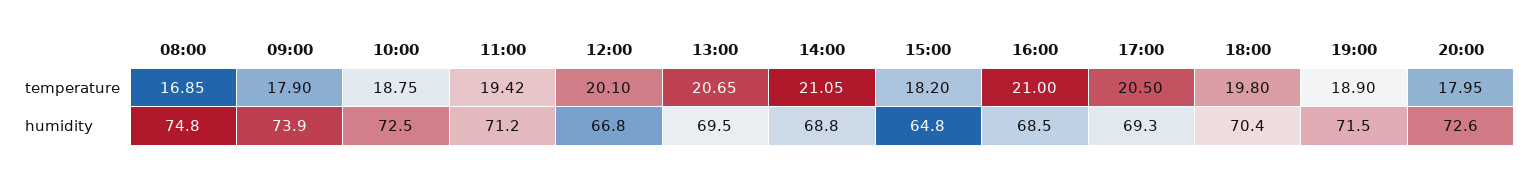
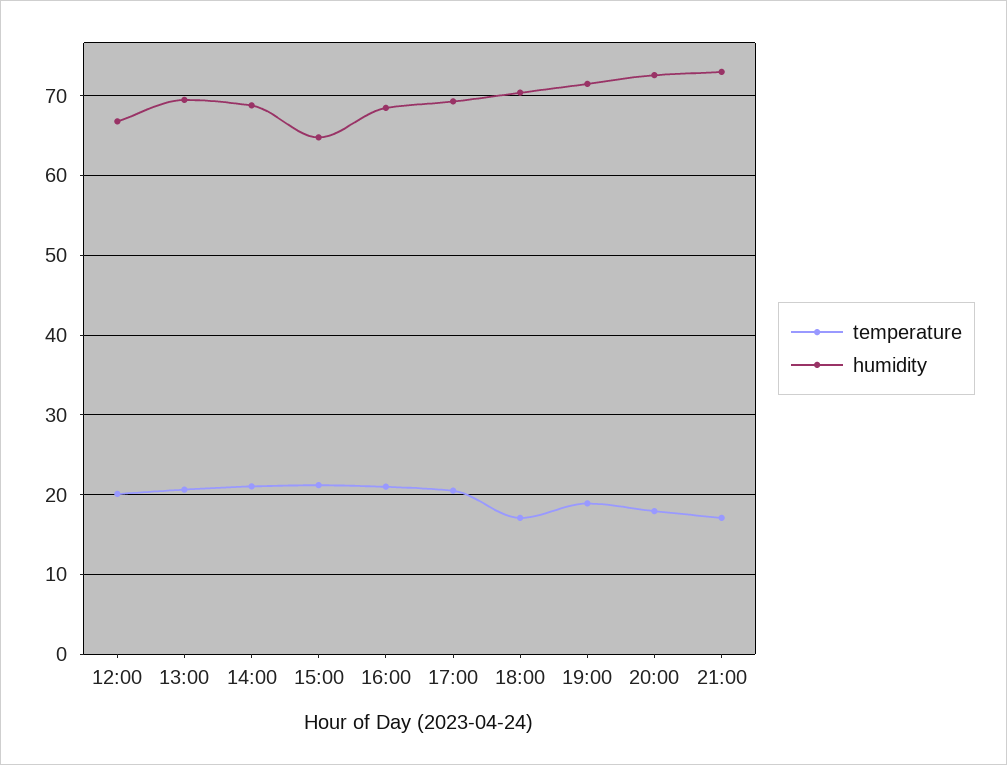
temperature, 08:00: 16.85 -> none
temperature, 09:00: 17.9 -> none
temperature, 10:00: 18.75 -> none
temperature, 11:00: 19.42 -> none
temperature, 15:00: 18.2 -> 21
temperature, 18:00: 19.8 -> 17
humidity, 08:00: 74.8 -> none
humidity, 09:00: 73.9 -> none
humidity, 10:00: 72.5 -> none
humidity, 11:00: 71.2 -> none
temperature, 21:00: none -> 17
humidity, 21:00: none -> 73

